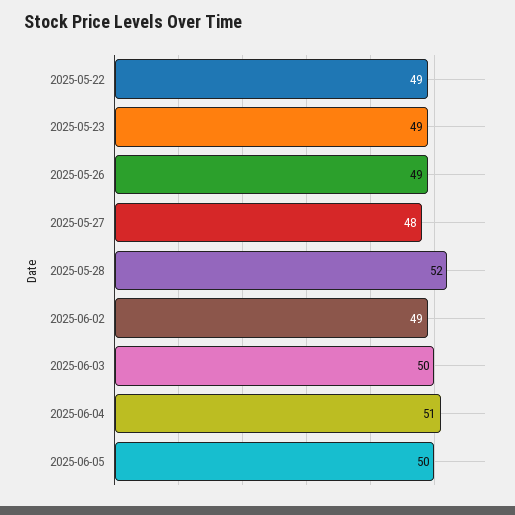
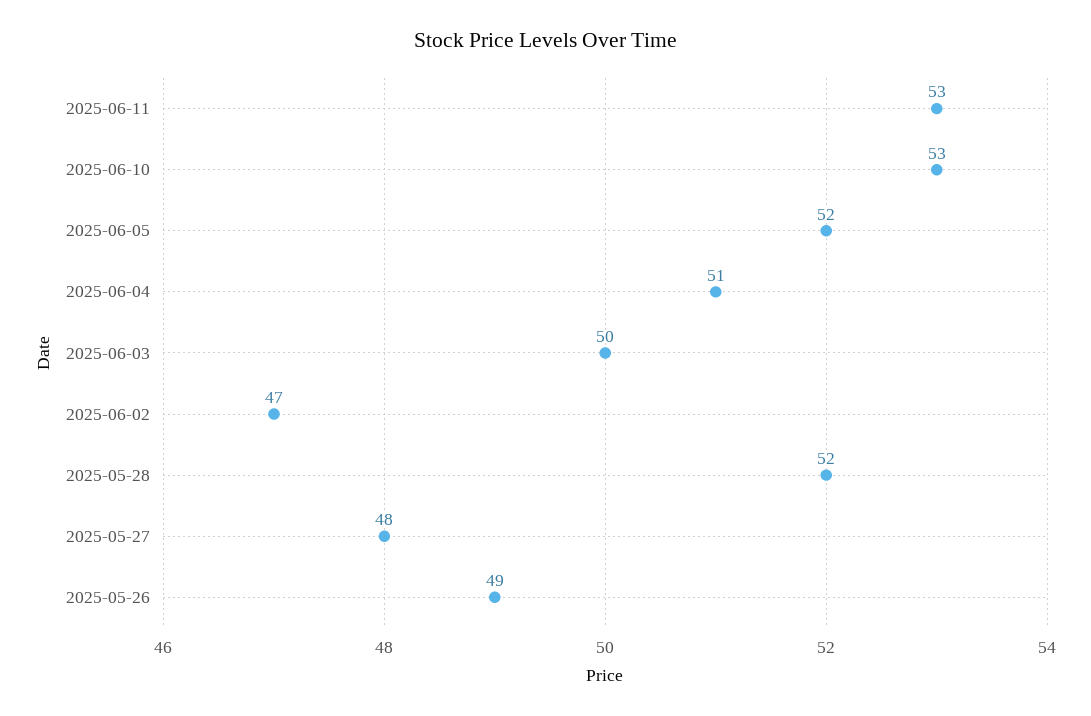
2025-05-22: 49 -> none
2025-05-23: 49 -> none
2025-06-02: 49 -> 47
2025-06-05: 50 -> 52
2025-06-11: none -> 53
2025-06-10: none -> 53

